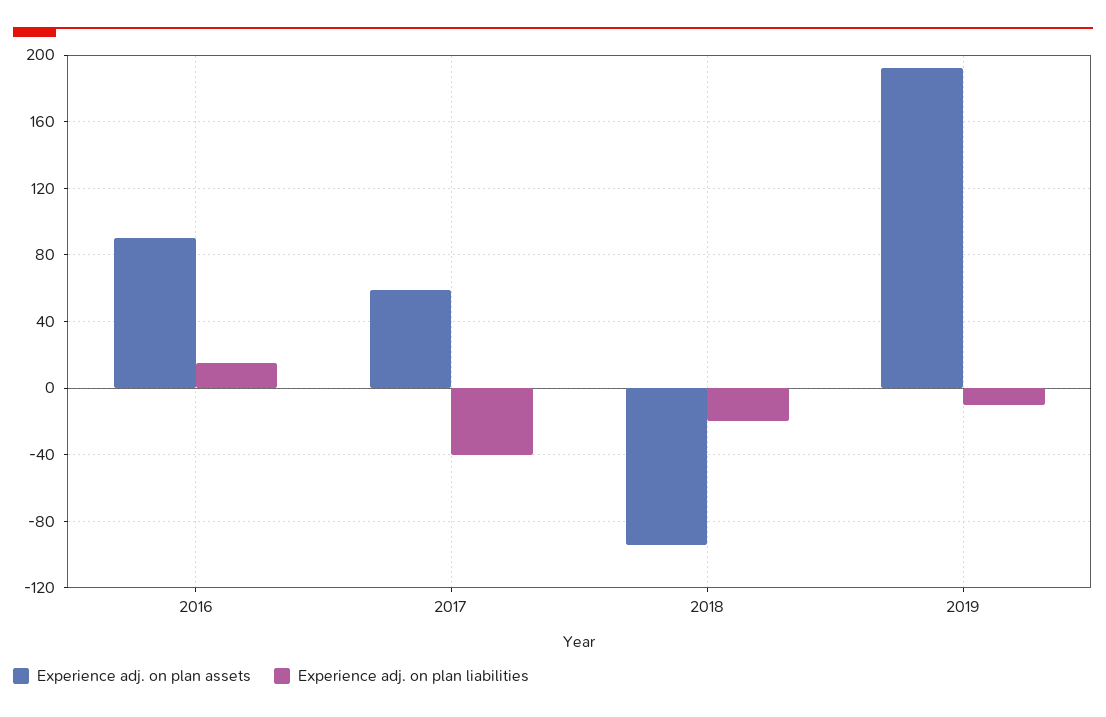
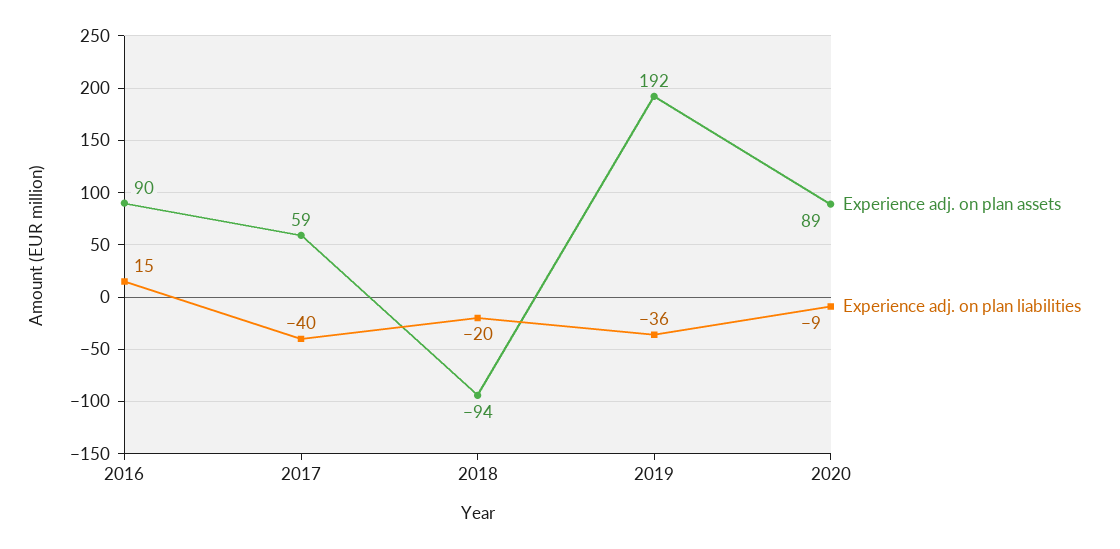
Experience adj. on plan liabilities, 2019: -10 -> -36
Experience adj. on plan assets, 2020: none -> 89
Experience adj. on plan liabilities, 2020: none -> -9

